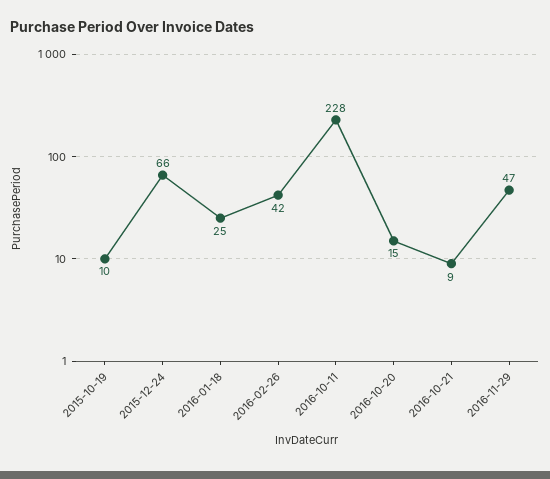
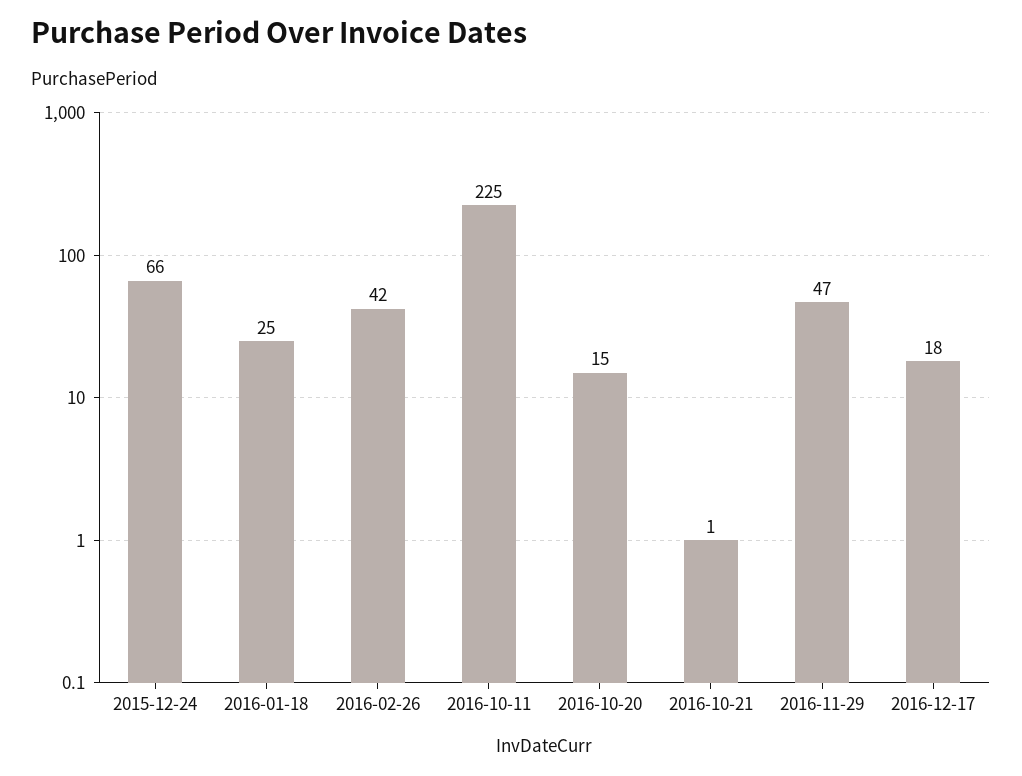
2015-10-19: 10 -> none
2016-10-11: 228 -> 225
2016-10-21: 9 -> 1
2016-12-17: none -> 18

